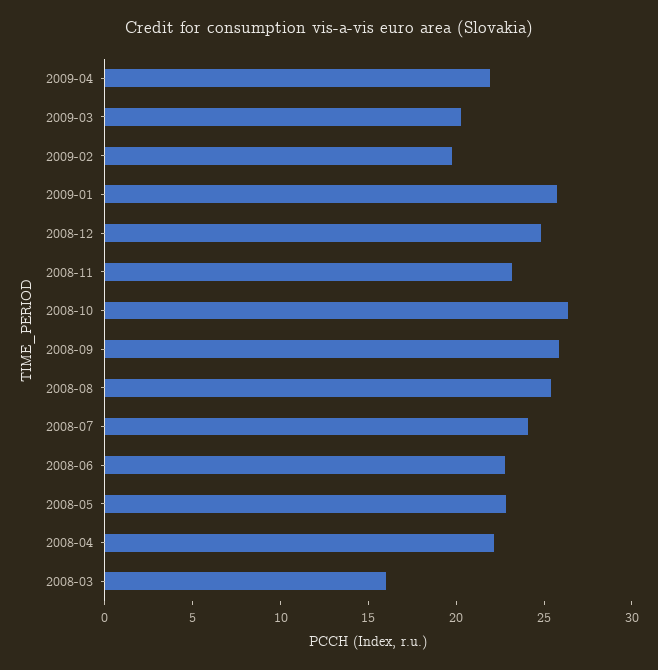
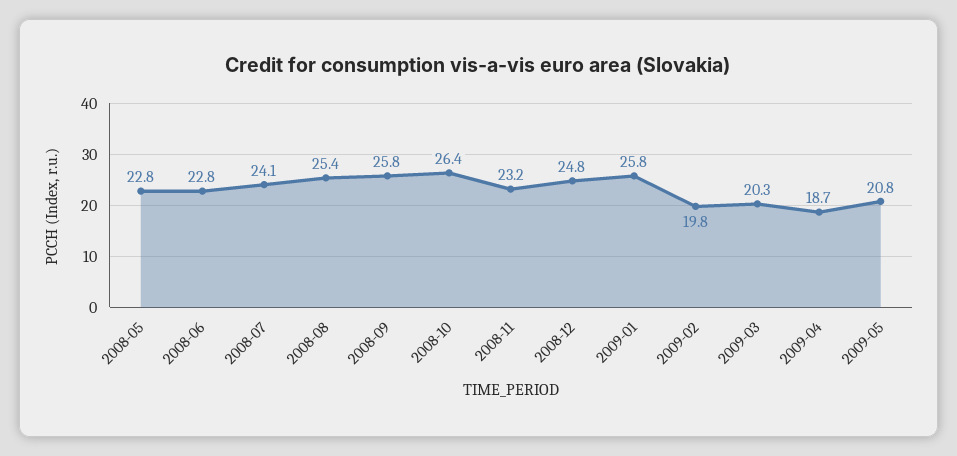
2009-04: 22 -> 18.7
2008-04: 22 -> none
2008-03: 16 -> none
2009-05: none -> 20.8

